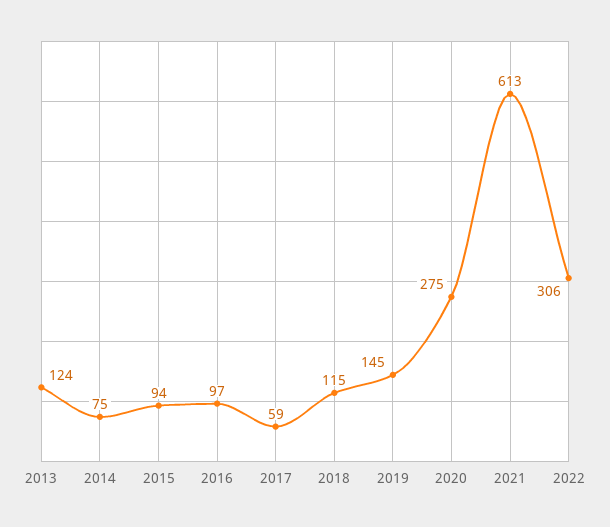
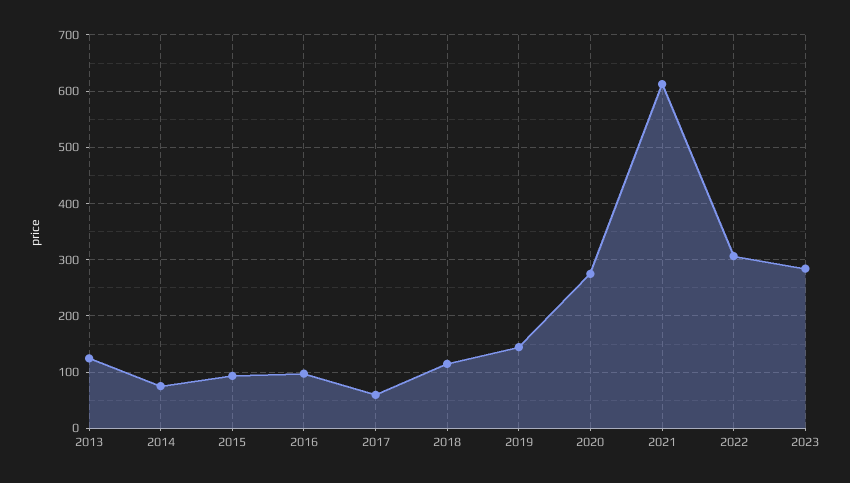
2023: none -> 280

